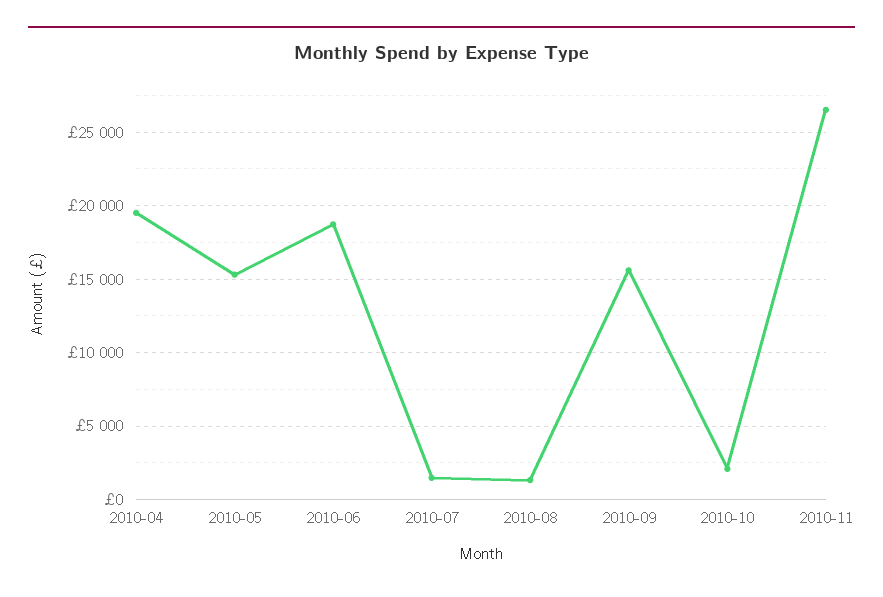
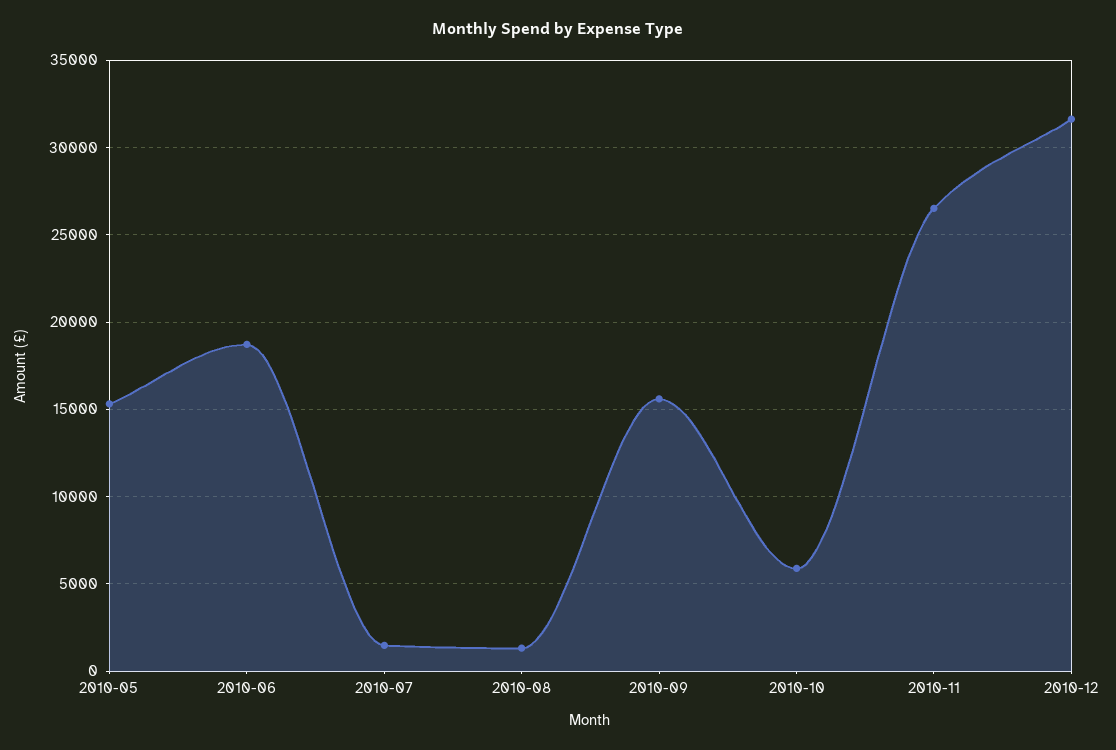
2010-04: 19500 -> none
2010-10: 2000 -> 6000
2010-12: none -> 31500

